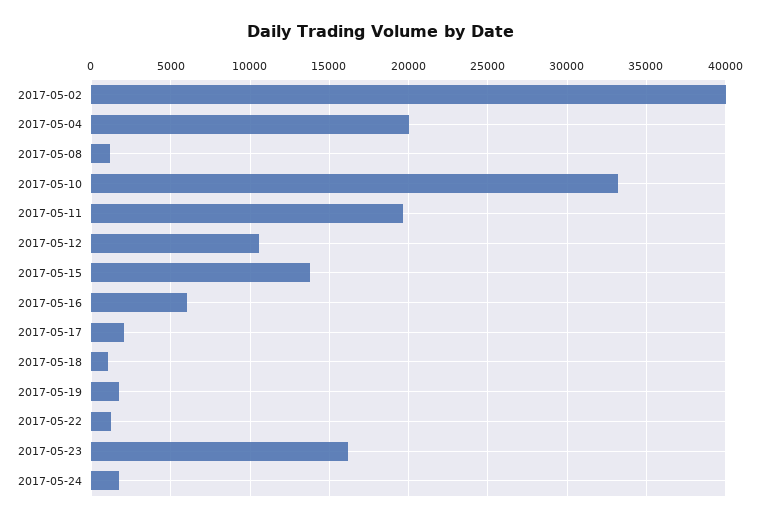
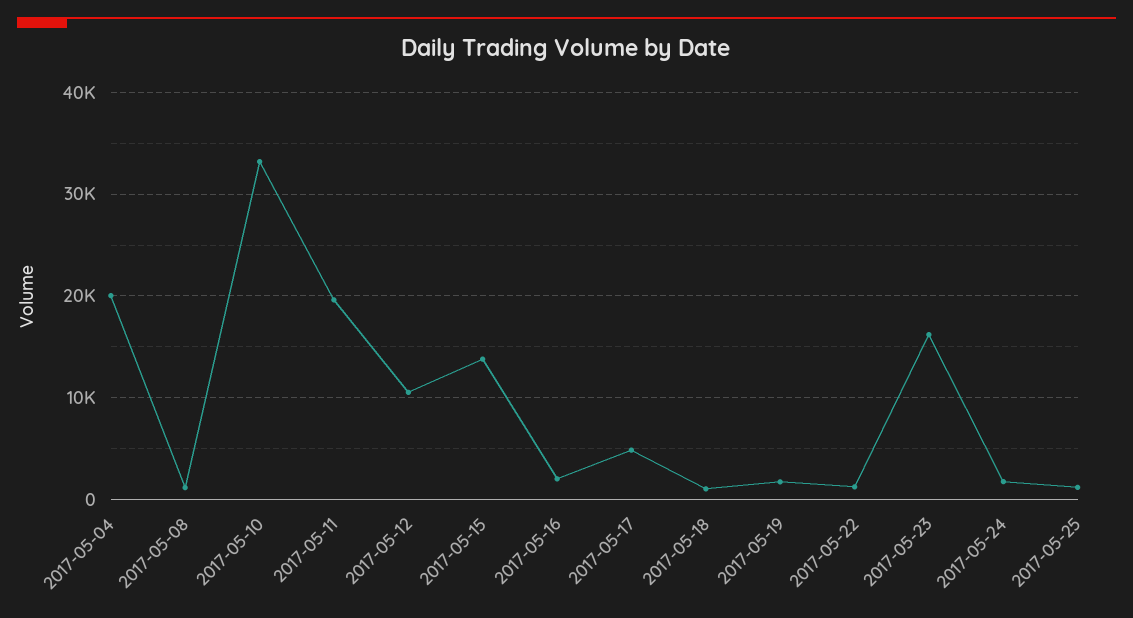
2017-05-02: 40000 -> none
2017-05-16: 6000 -> 2000
2017-05-17: 2000 -> 5000
2017-05-25: none -> 1000

